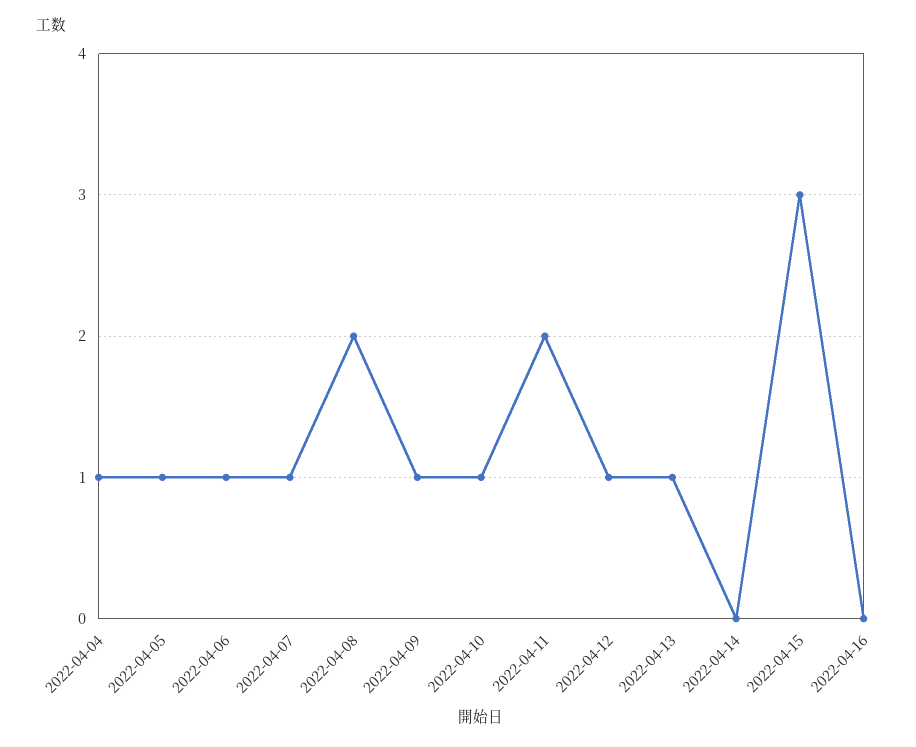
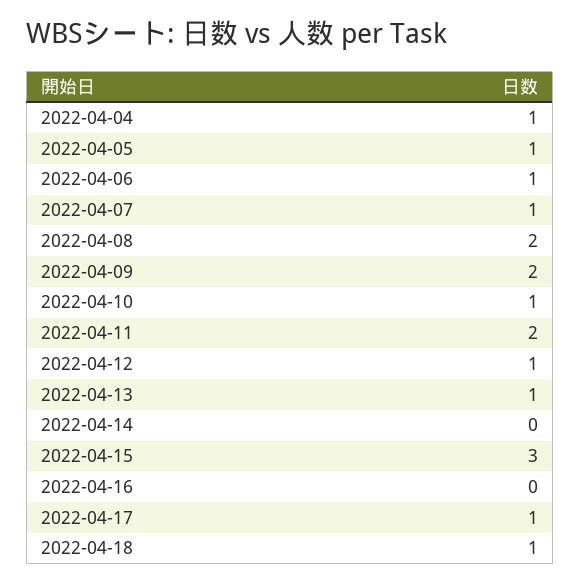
2022-04-09: 1 -> 2
2022-04-17: none -> 1
2022-04-18: none -> 1

